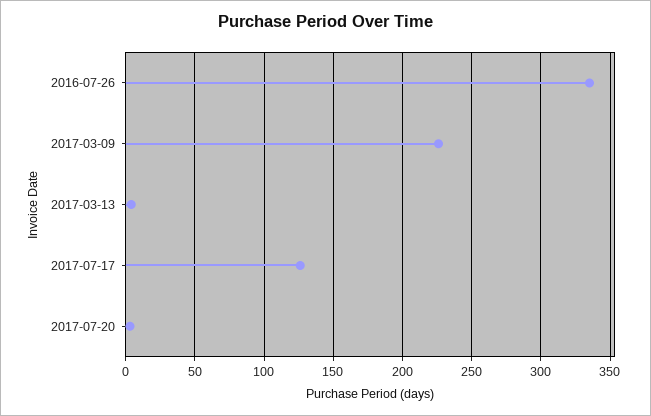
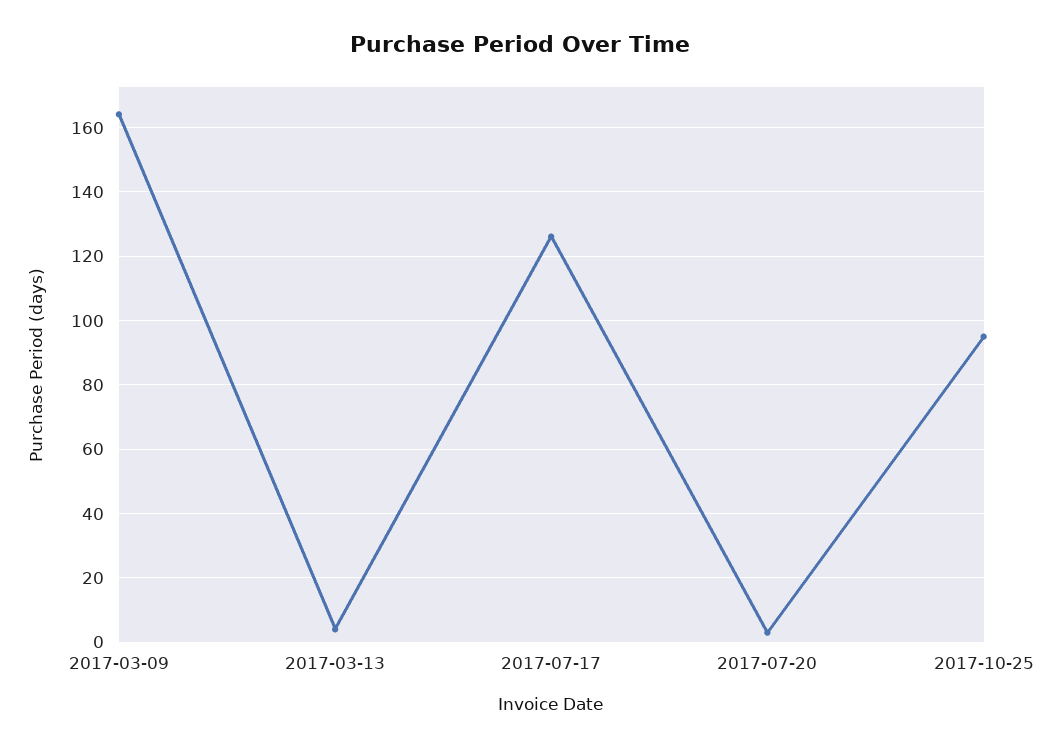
2016-07-26: 335 -> none
2017-03-09: 225 -> 165
2017-10-25: none -> 95

